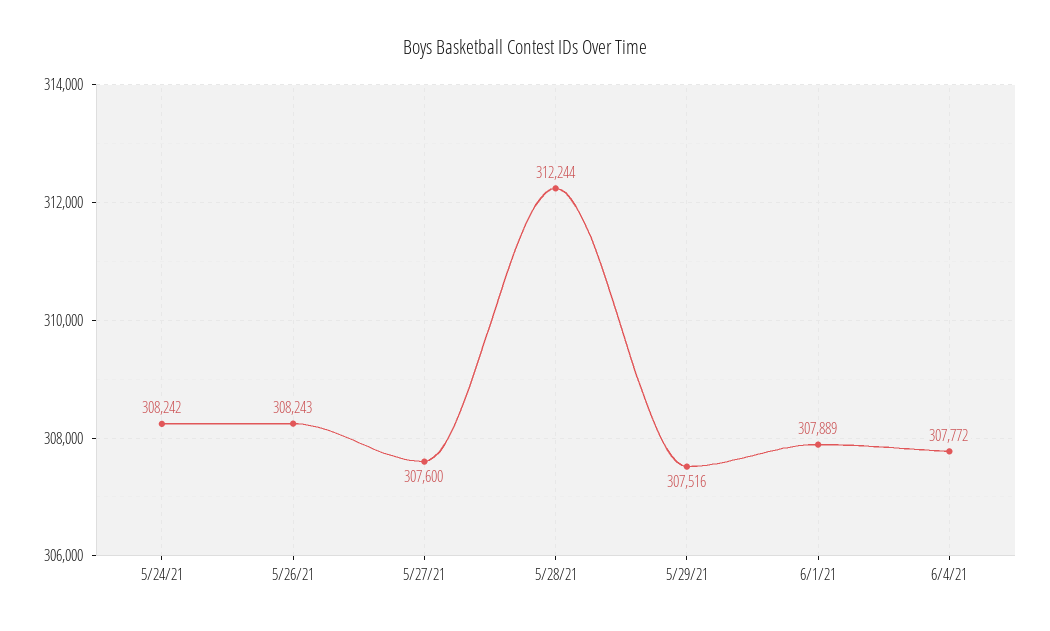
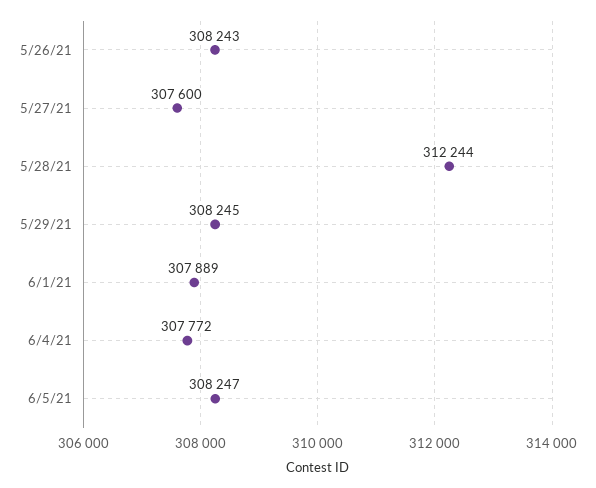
5/24/21: 308242 -> none
5/29/21: 307516 -> 308245
6/5/21: none -> 308247

